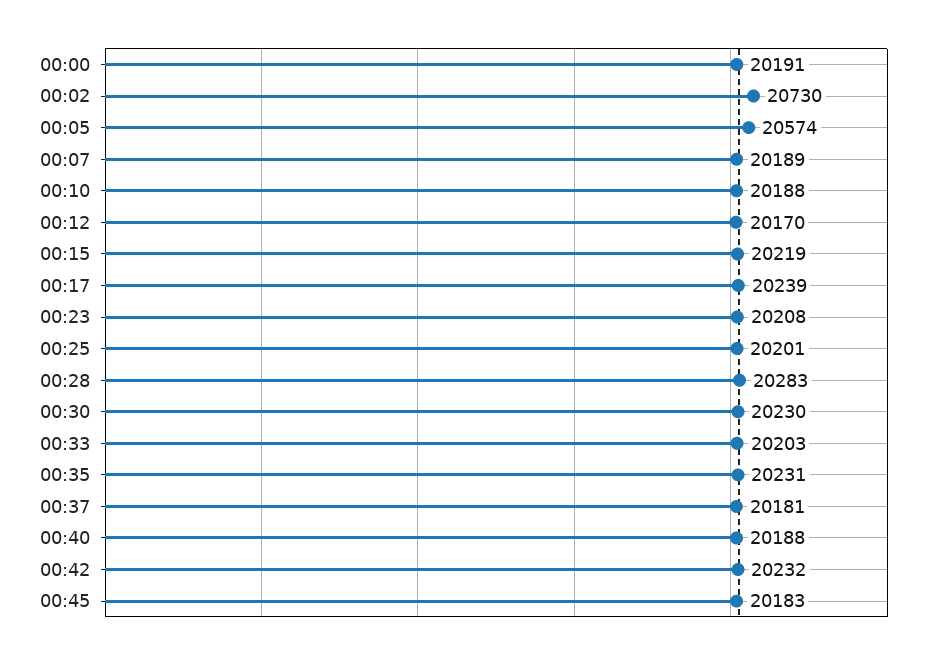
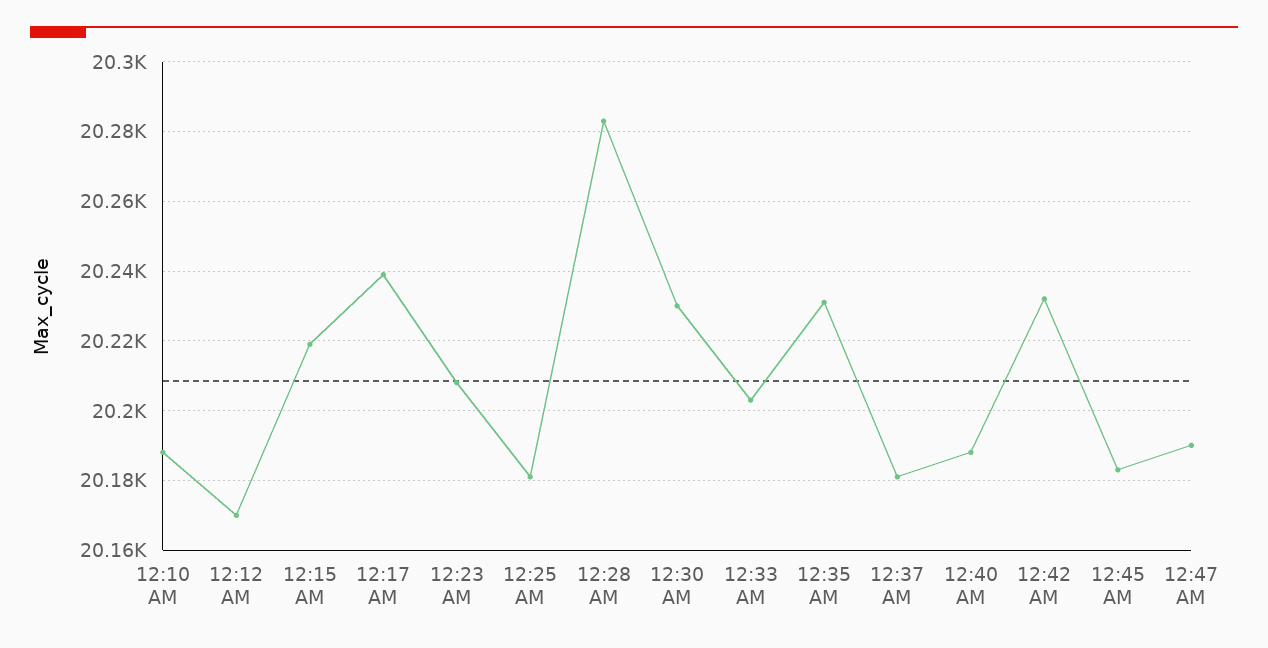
00:00: 20191 -> none
00:02: 20730 -> none
00:05: 20574 -> none
00:07: 20189 -> none
00:25: 20201 -> 20180
12:47 AM: none -> 20190

